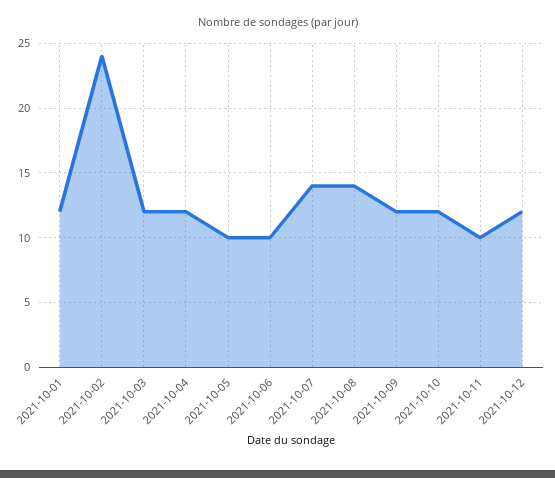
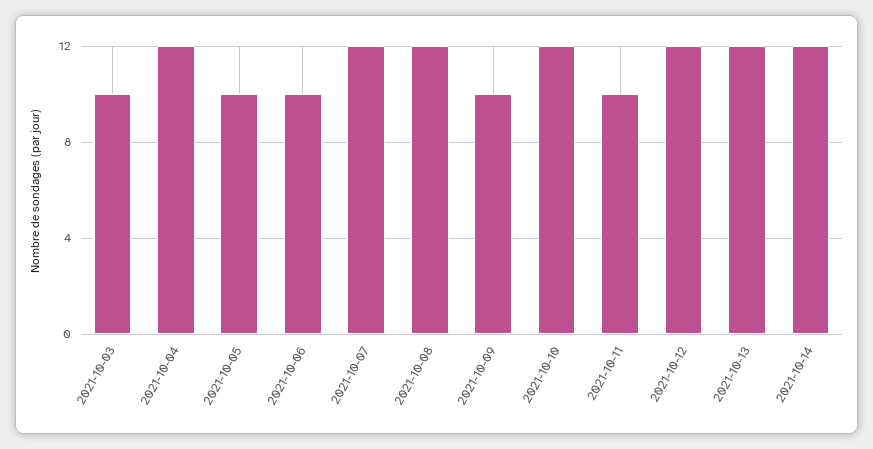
2021-10-01: 12 -> none
2021-10-02: 24 -> none
2021-10-03: 12 -> 10
2021-10-07: 14 -> 12
2021-10-08: 14 -> 12
2021-10-09: 12 -> 10
2021-10-13: none -> 12
2021-10-14: none -> 12

